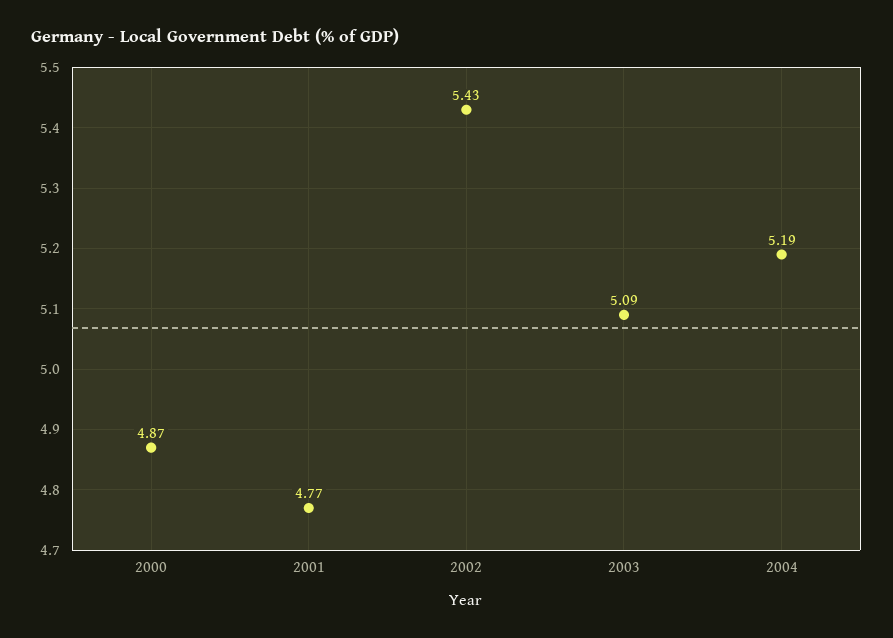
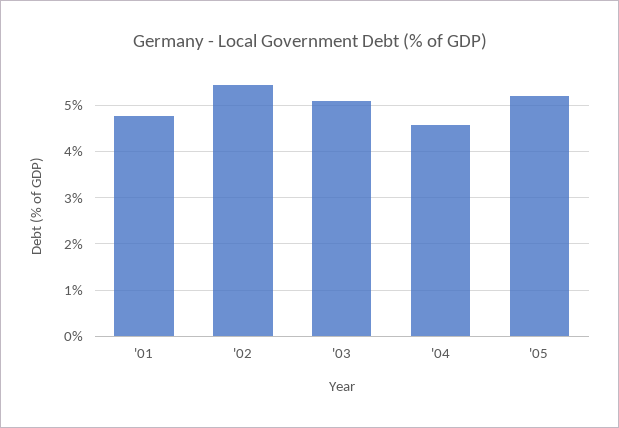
2000: 4.87 -> none
2004: 5.19 -> 4.6
'05: none -> 5.2

